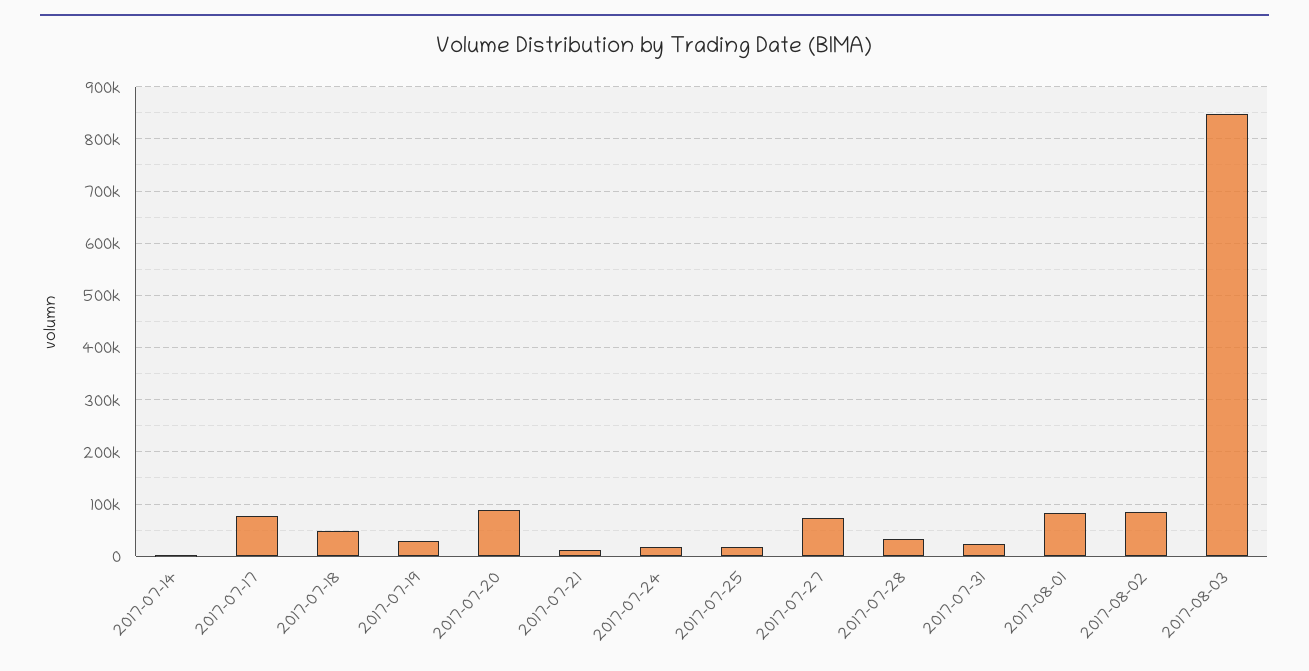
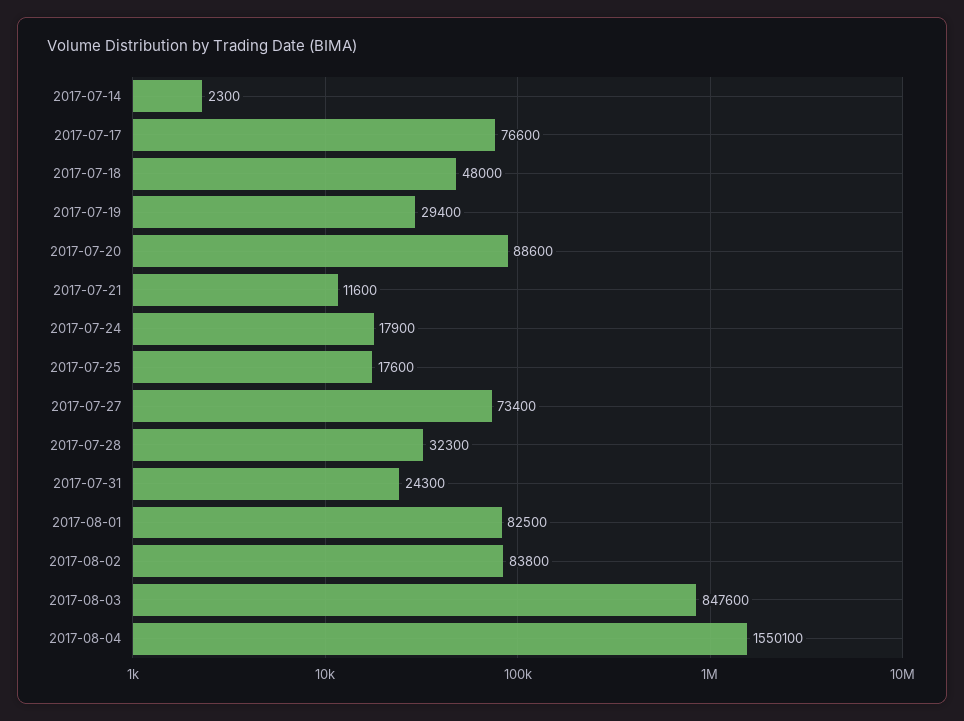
2017-08-04: none -> 1550100

